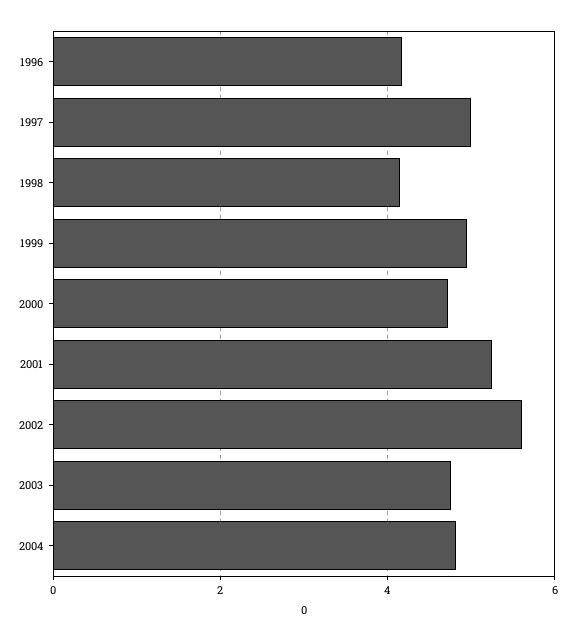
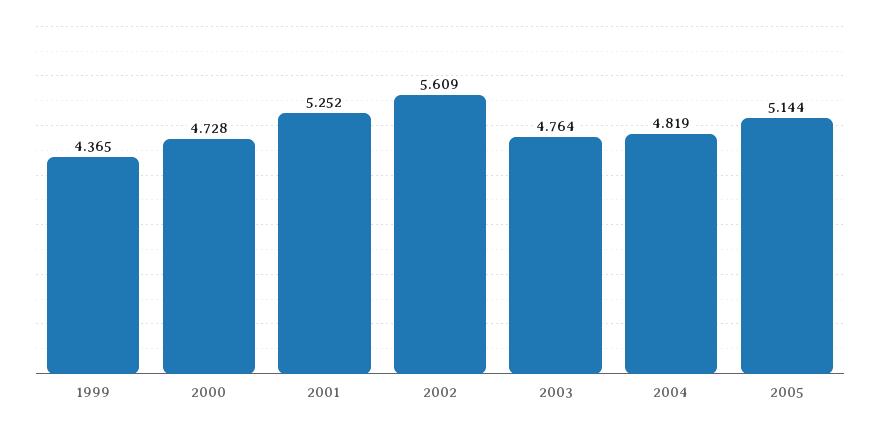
1996: 4.2 -> none
1997: 5 -> none
1998: 4.2 -> none
1999: 5 -> 4.365
2005: none -> 5.144

